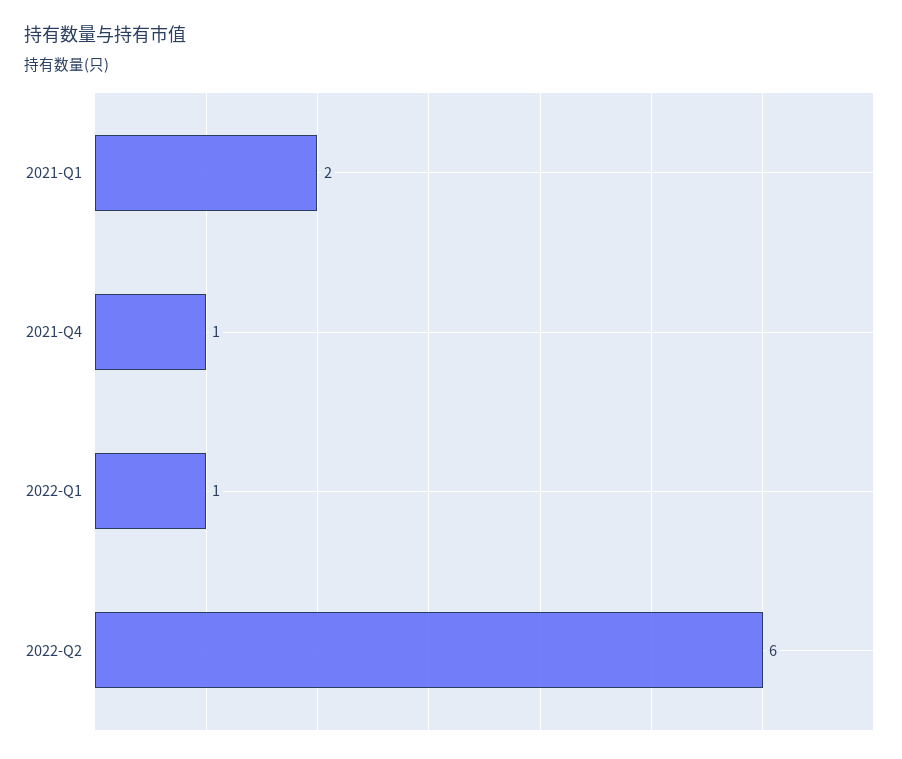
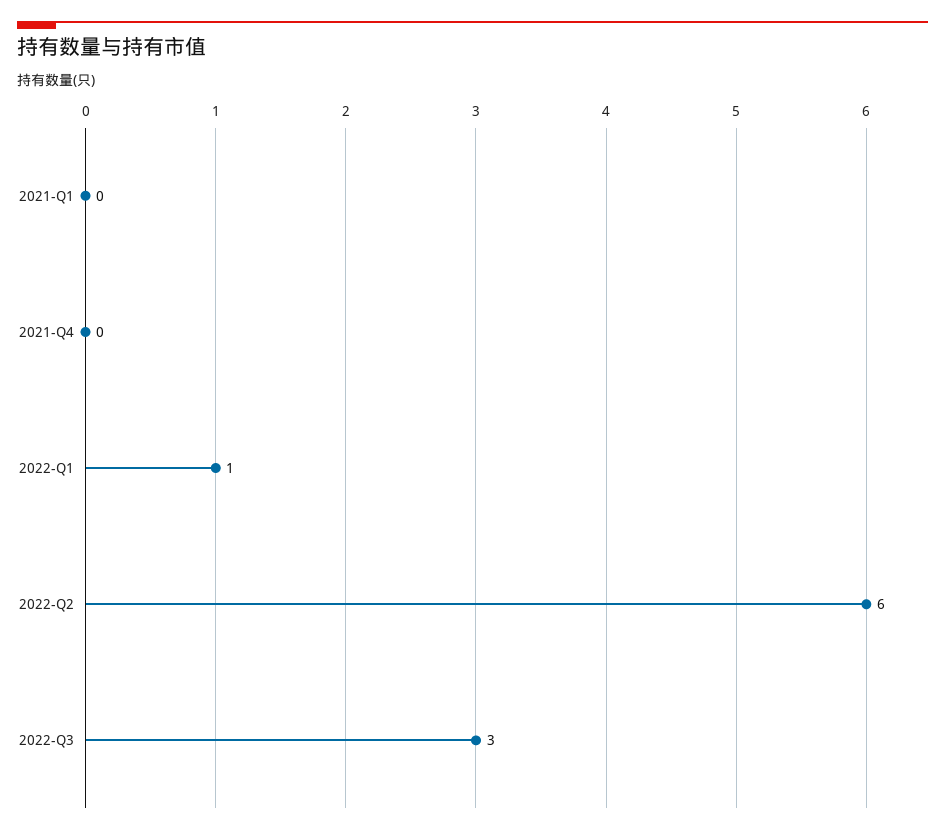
2021-Q1: 2 -> 0
2021-Q4: 1 -> 0
2022-Q3: none -> 3

